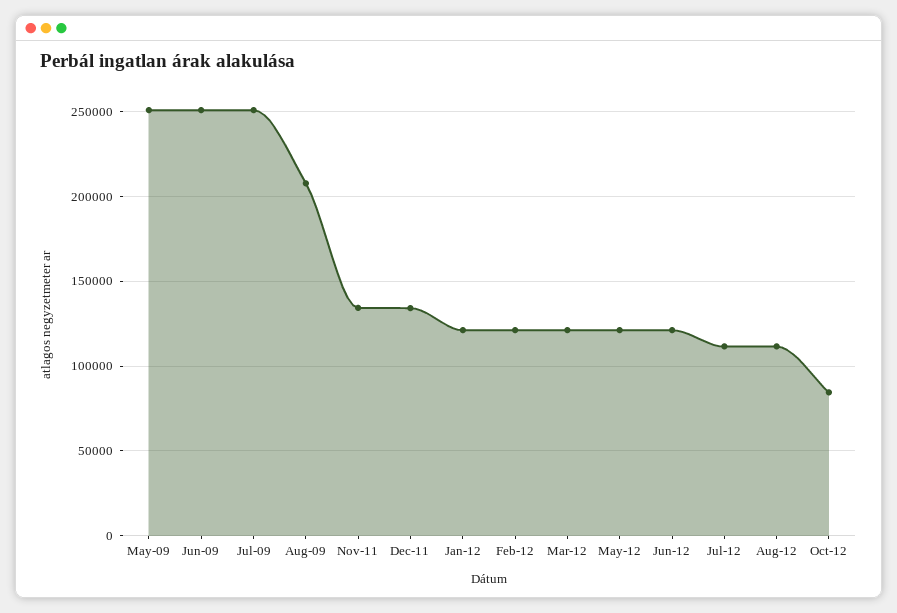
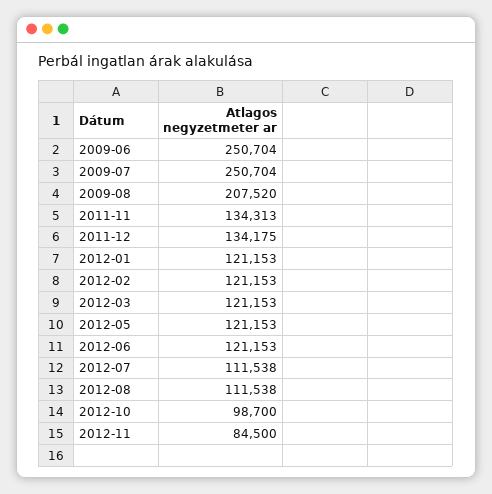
May-09: 250000 -> none
Oct-12: 85000 -> 98700
2012-11: none -> 84500

